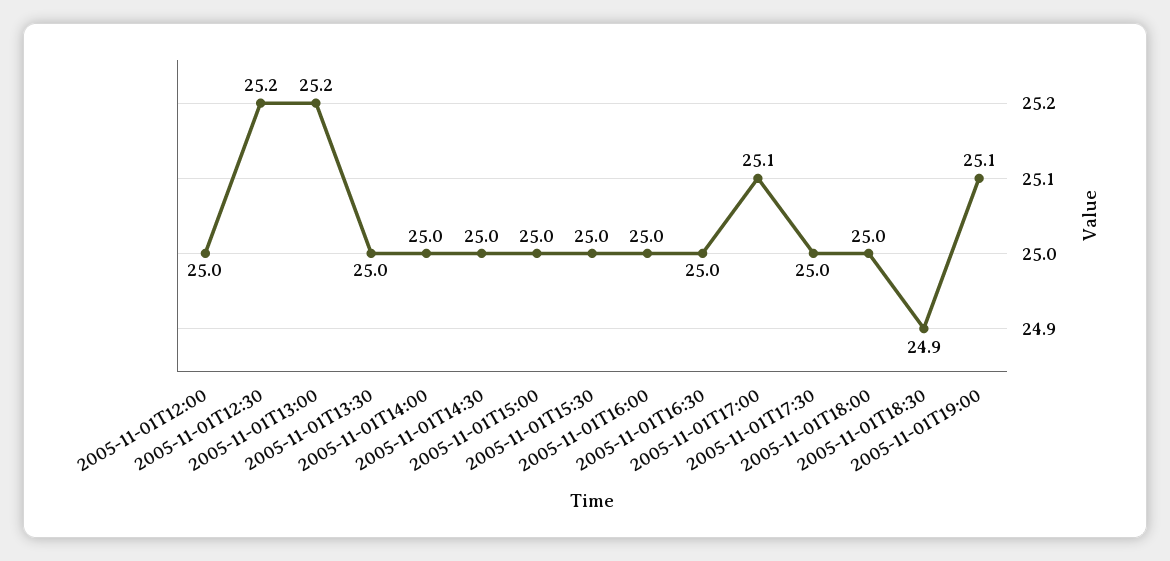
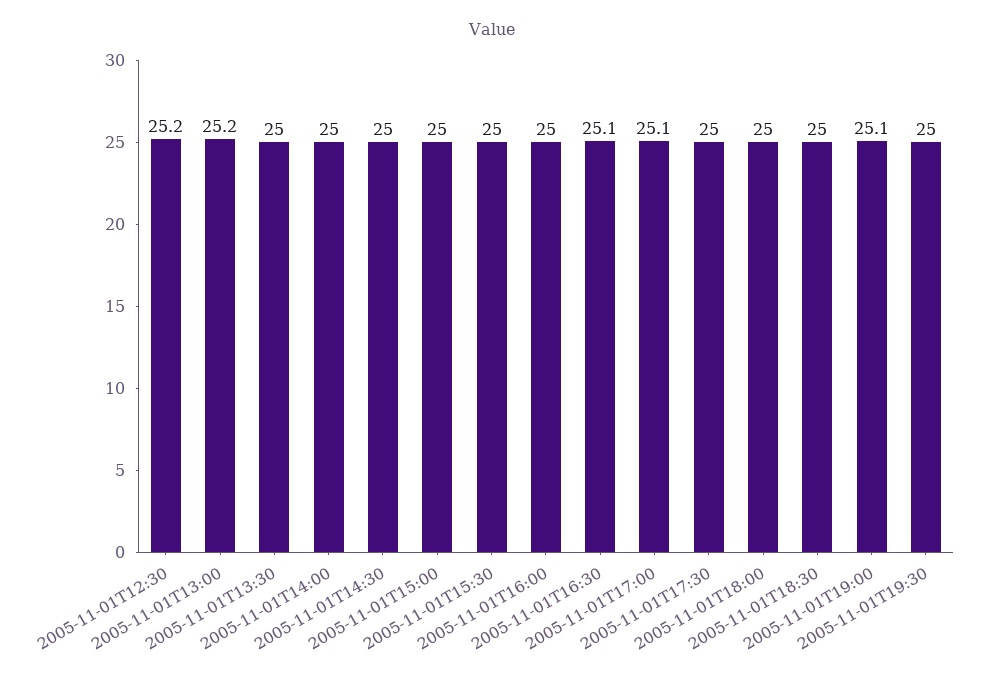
2005-11-01T12:00: 25 -> none
2005-11-01T16:30: 25 -> 25.1
2005-11-01T18:30: 24.9 -> 25
2005-11-01T19:30: none -> 25

